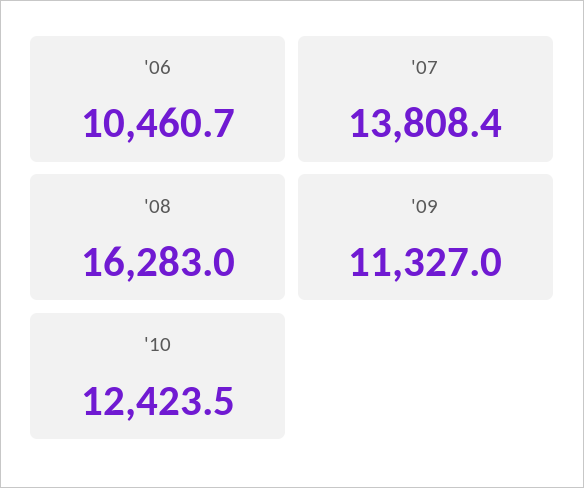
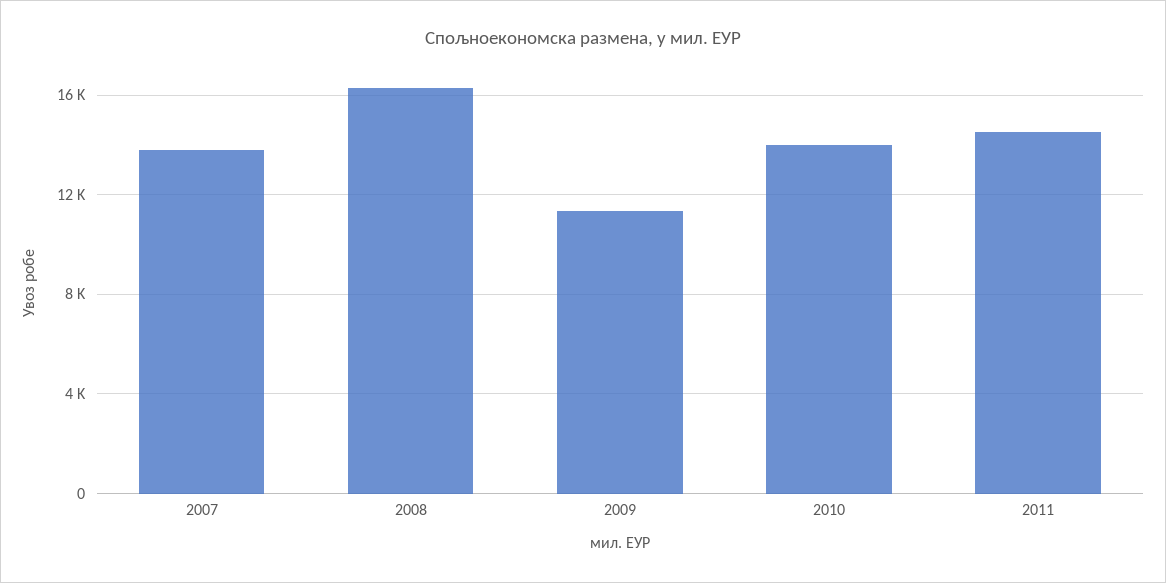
'06: 10460.7 -> none
'10: 12423.5 -> 14000
2011: none -> 14500

